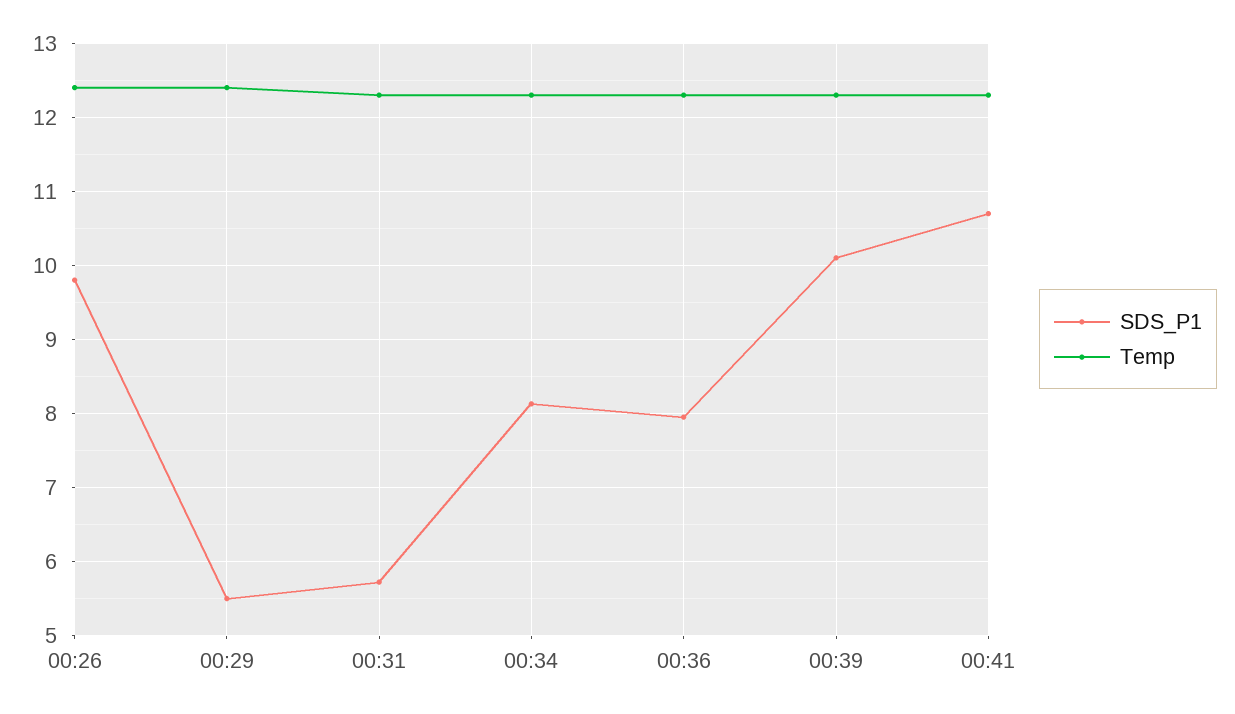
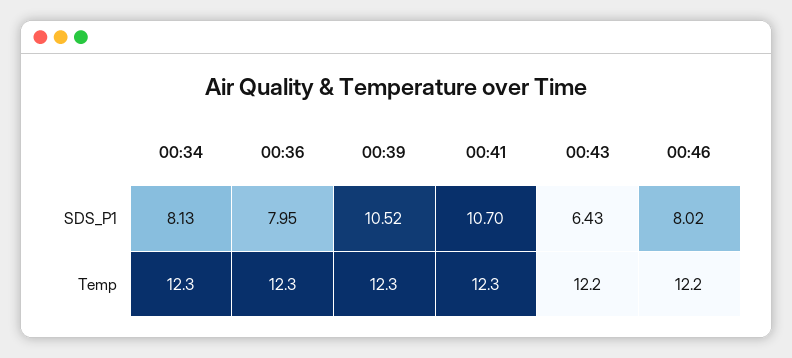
SDS_P1, 00:26: 9.8 -> none
Temp, 00:26: 12.4 -> none
SDS_P1, 00:29: 5.5 -> none
Temp, 00:29: 12.4 -> none
SDS_P1, 00:31: 5.7 -> none
Temp, 00:31: 12.3 -> none
SDS_P1, 00:39: 10.1 -> 10.52
SDS_P1, 00:43: none -> 6.43
SDS_P1, 00:46: none -> 8.02
Temp, 00:43: none -> 12.2
Temp, 00:46: none -> 12.2

